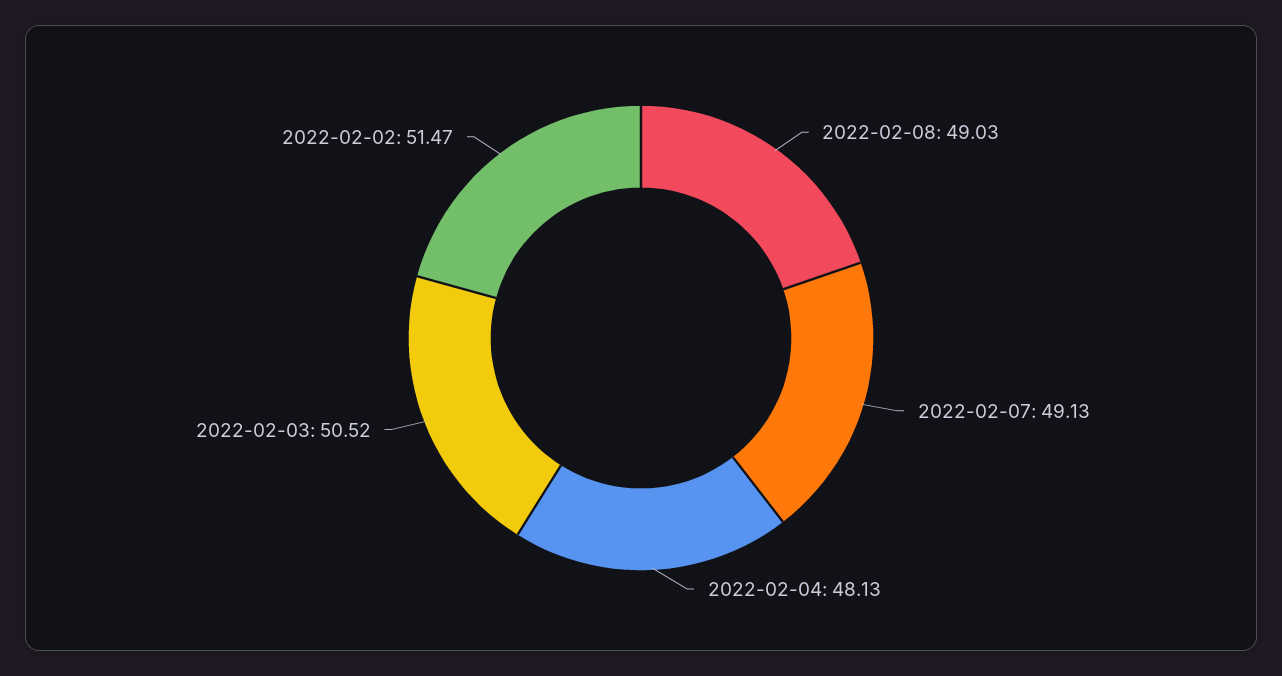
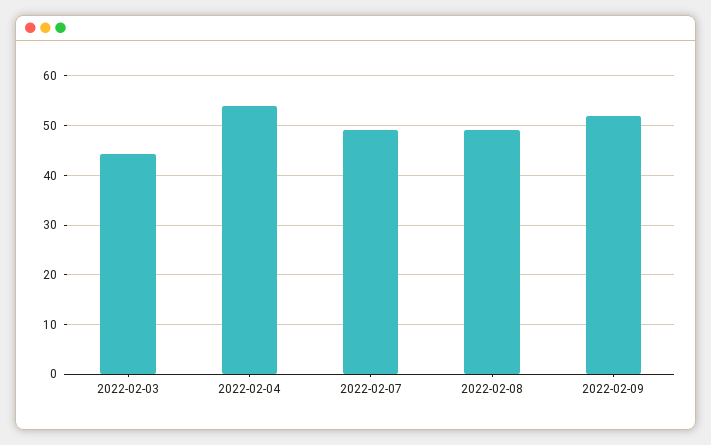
2022-02-04: 48.13 -> 54
2022-02-03: 50.52 -> 44
2022-02-02: 51.47 -> none
2022-02-09: none -> 52

